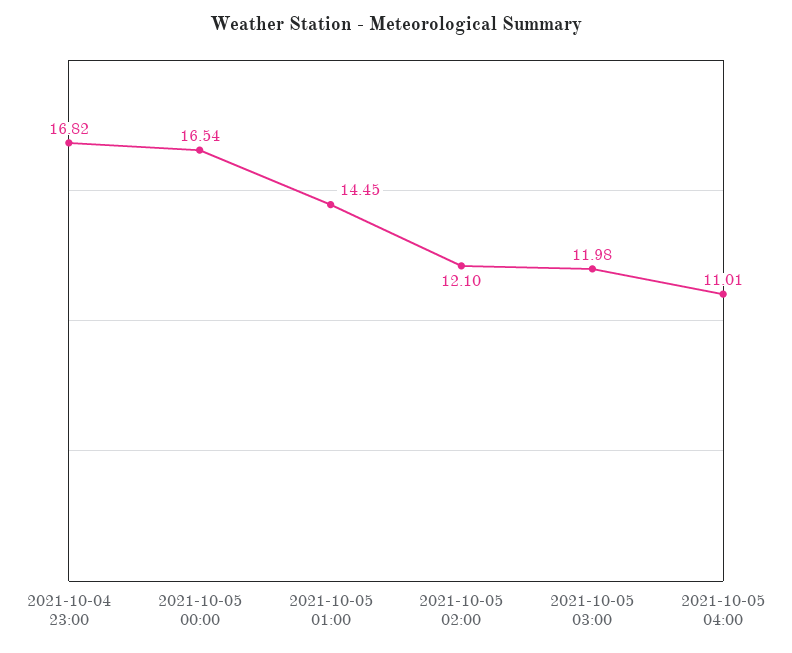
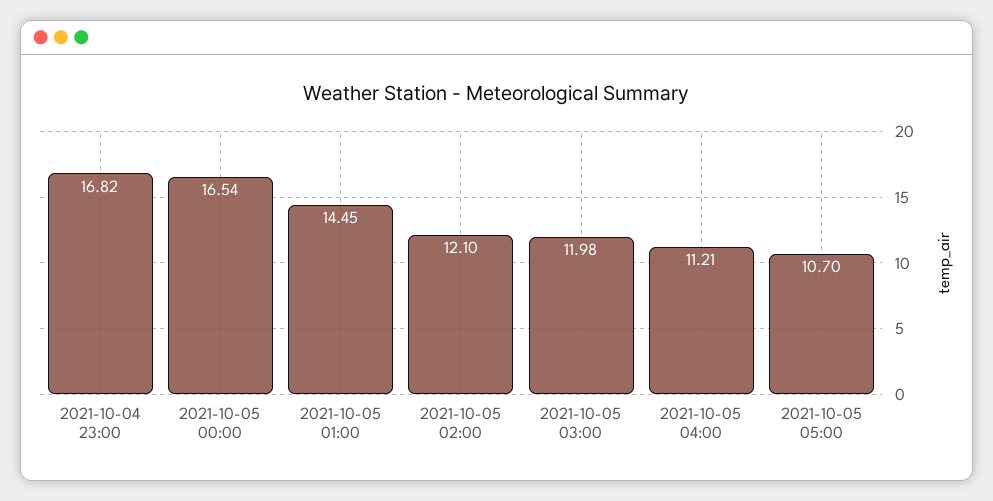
2021-10-05 04:00: 11.01 -> 11.21
2021-10-05 05:00: none -> 10.7

